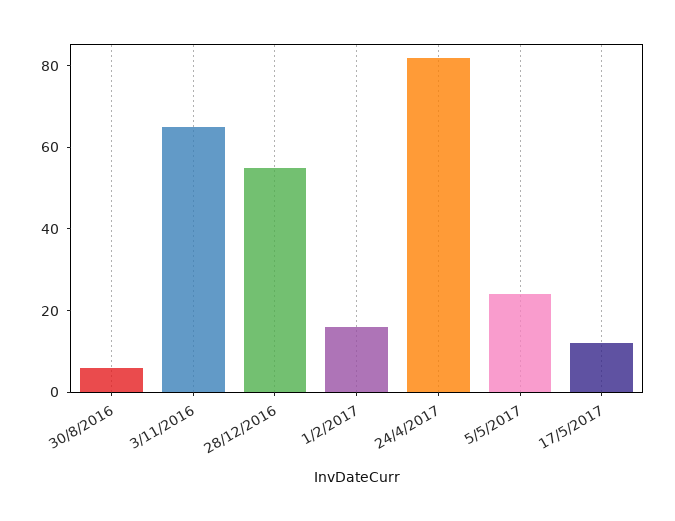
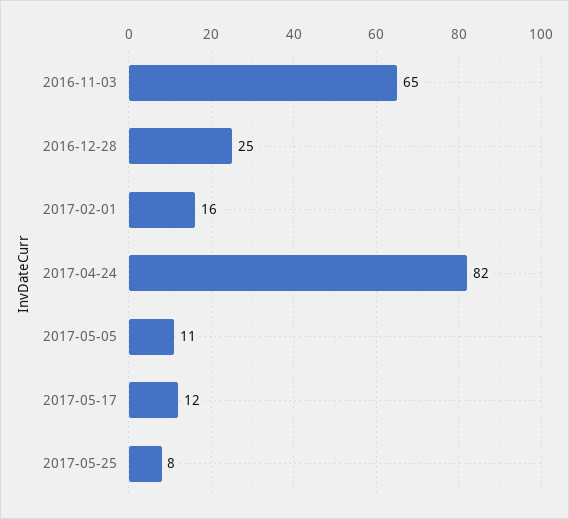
30/8/2016: 5 -> none
28/12/2016: 55 -> 25
5/5/2017: 25 -> 11
2017-05-25: none -> 8

